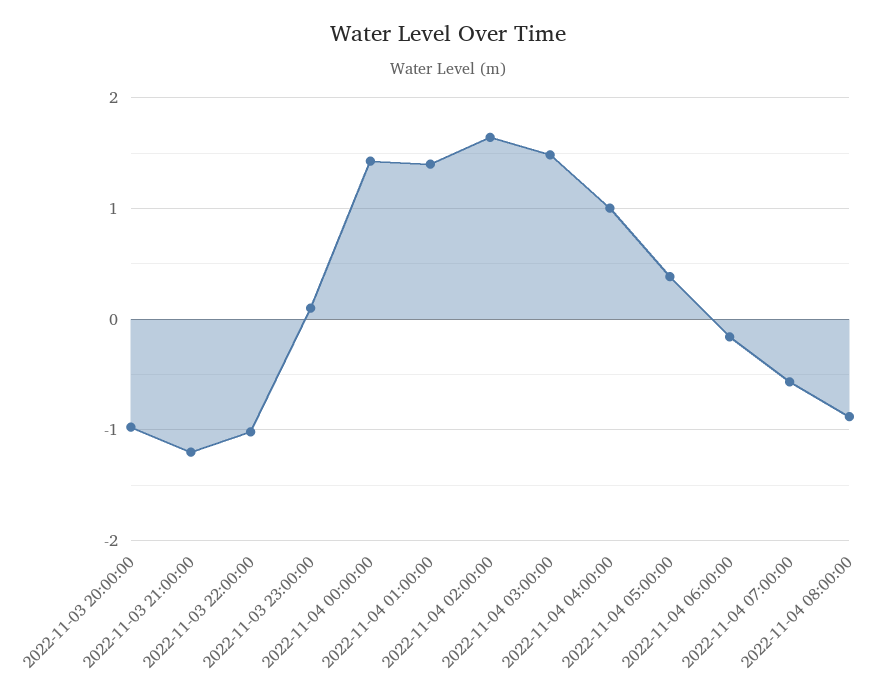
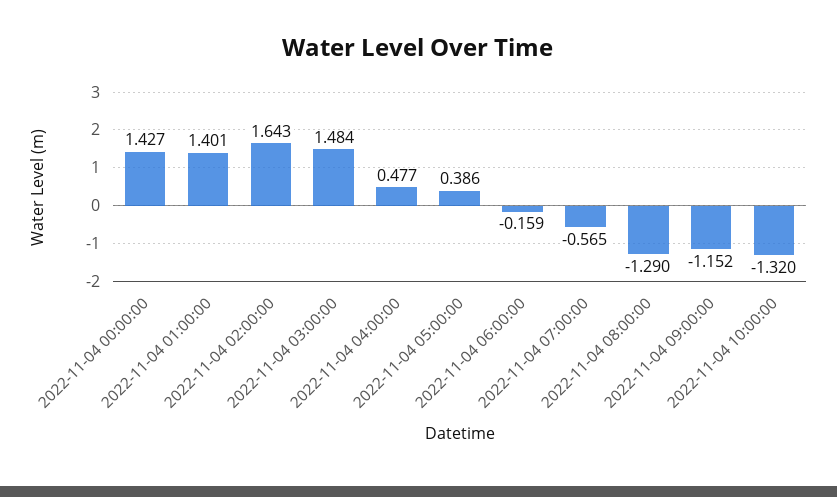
2022-11-03 20:00:00: -1 -> none
2022-11-03 21:00:00: -1.2 -> none
2022-11-03 22:00:00: -1 -> none
2022-11-03 23:00:00: 0.1 -> none
2022-11-04 04:00:00: 1 -> 0.477
2022-11-04 08:00:00: -0.9 -> -1.29
2022-11-04 09:00:00: none -> -1.152
2022-11-04 10:00:00: none -> -1.32

